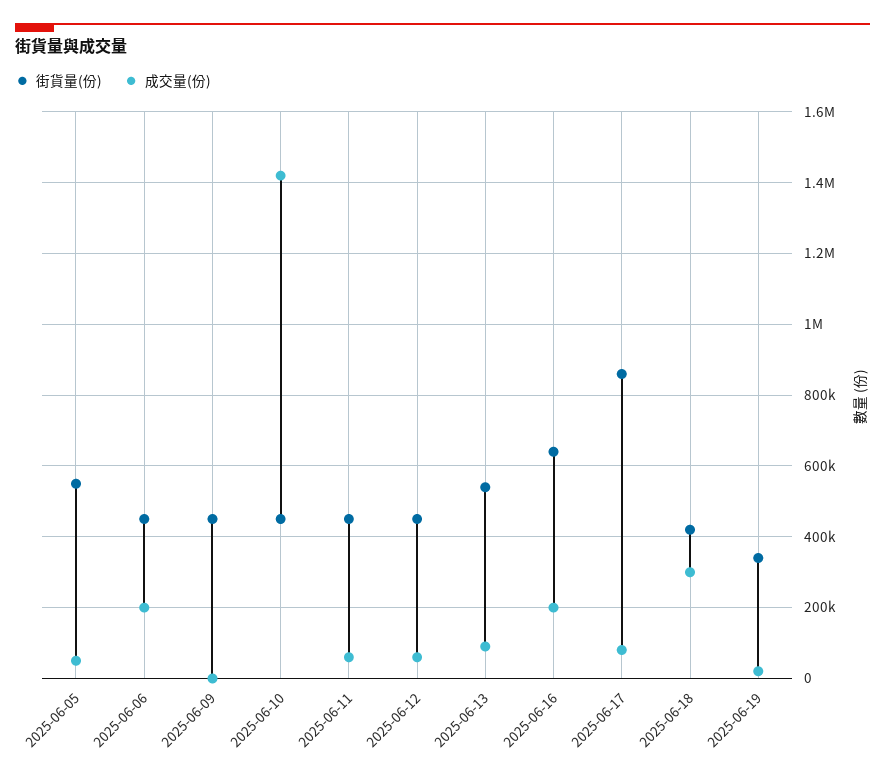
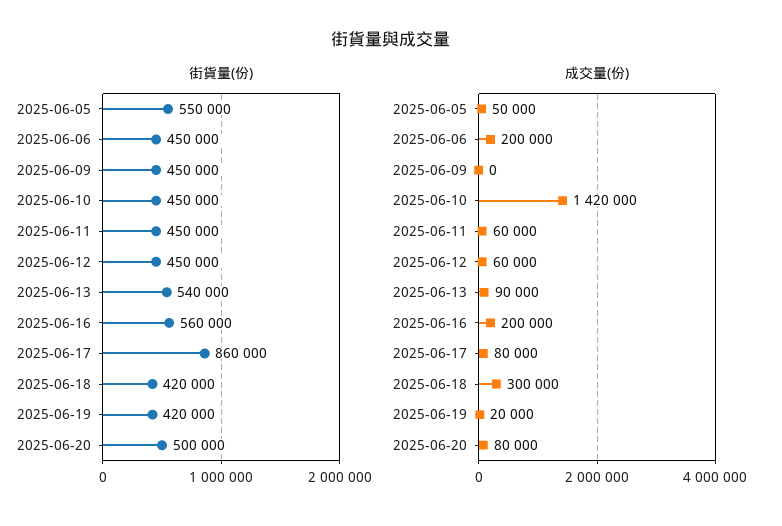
街貨量(份), 2025-06-16: 640000 -> 560000
街貨量(份), 2025-06-19: 340000 -> 420000
街貨量(份), 2025-06-20: none -> 500000
成交量(份), 2025-06-20: none -> 80000

